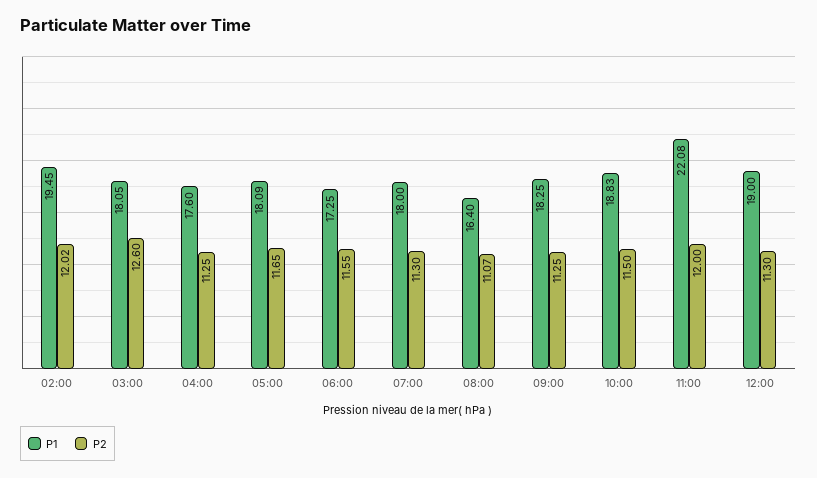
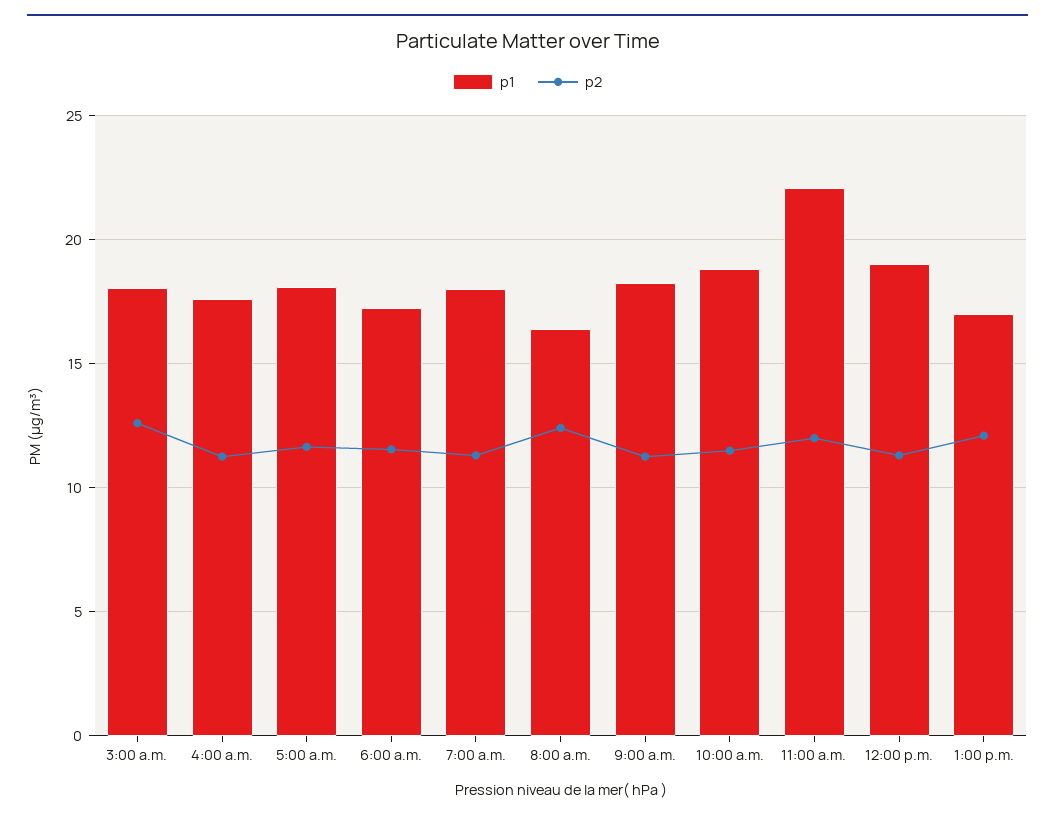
P1, 02:00: 19.45 -> none
P2, 02:00: 12.02 -> none
P2, 08:00: 11.07 -> 12.5
P1, 1:00 p.m.: none -> 17
P2, 1:00 p.m.: none -> 12

